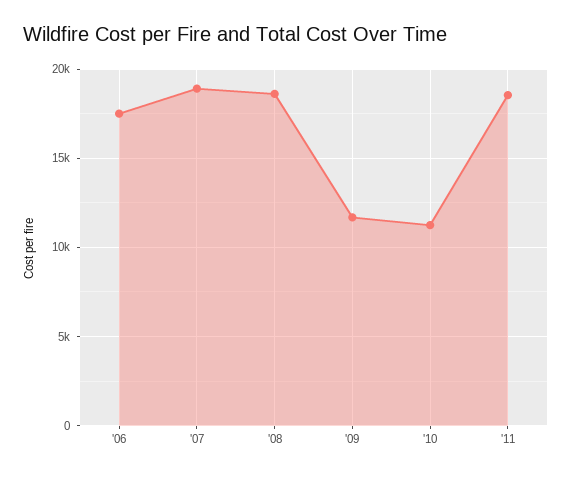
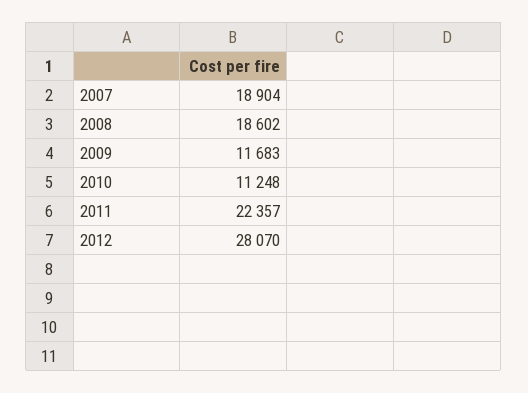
'06: 17500 -> none
'11: 18500 -> 22357
2012: none -> 28070

